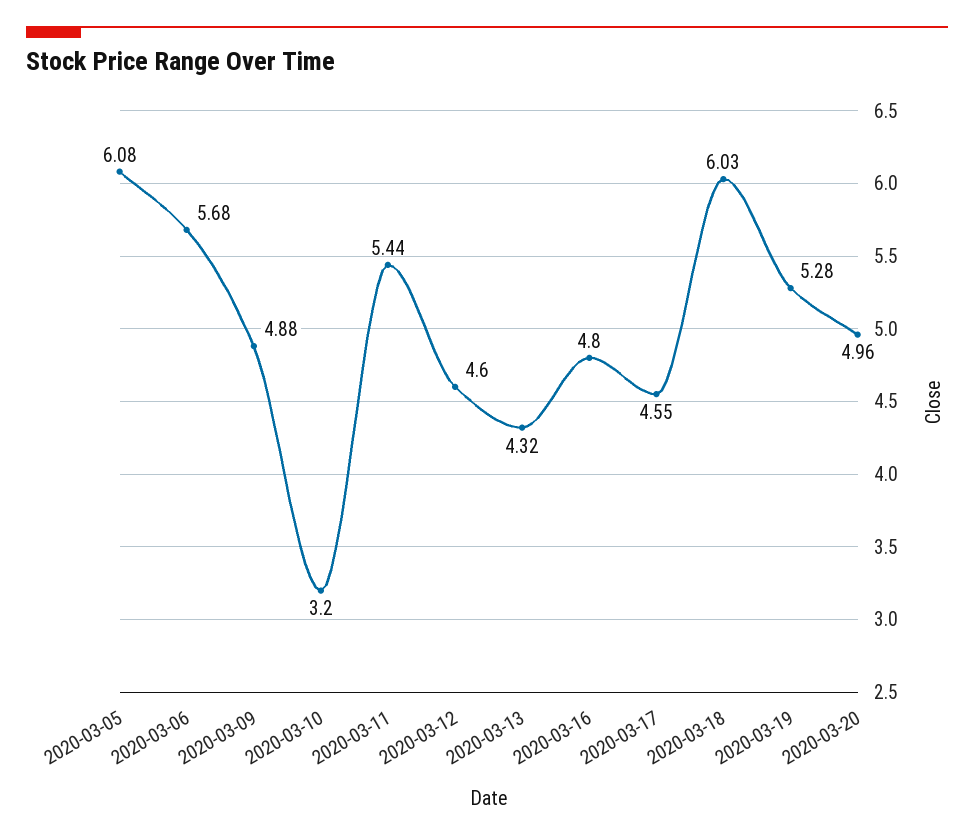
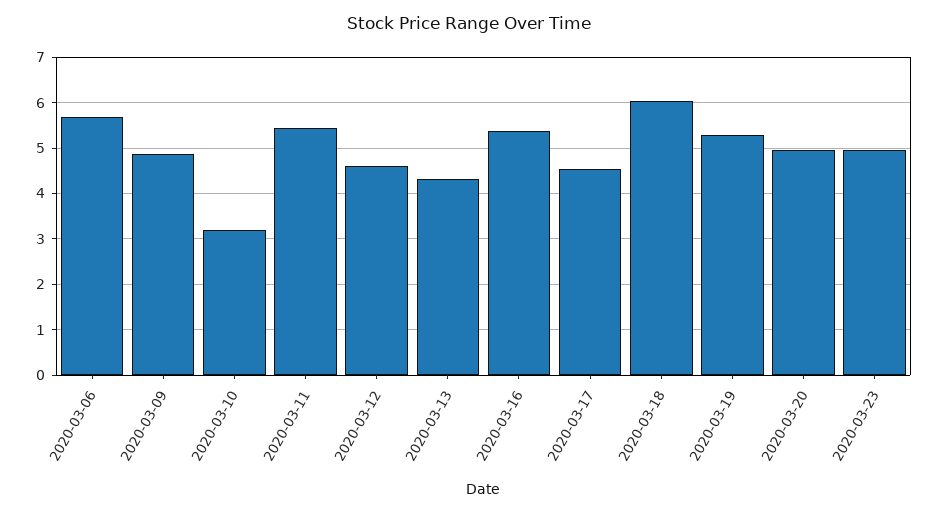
2020-03-05: 6.08 -> none
2020-03-16: 4.8 -> 5.4
2020-03-23: none -> 5

